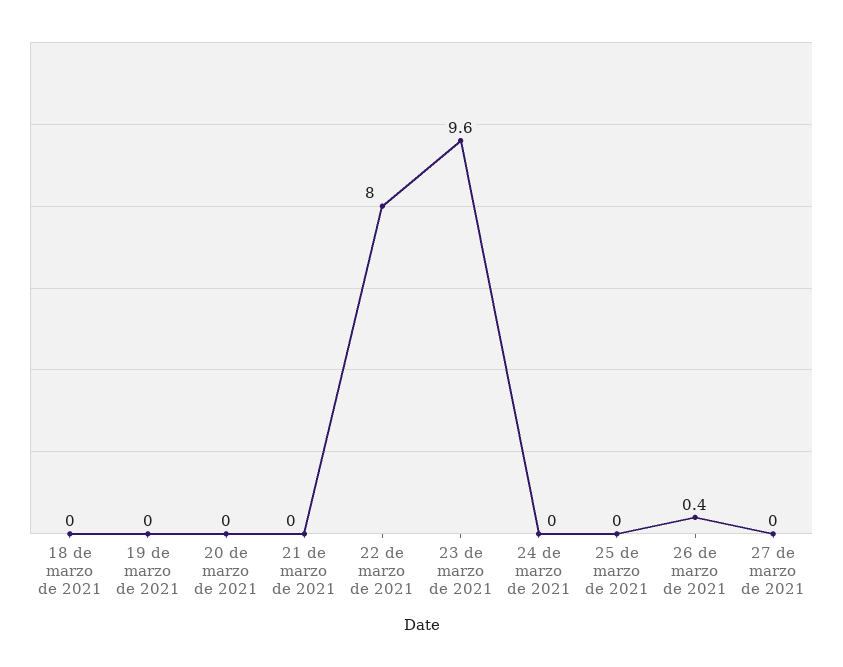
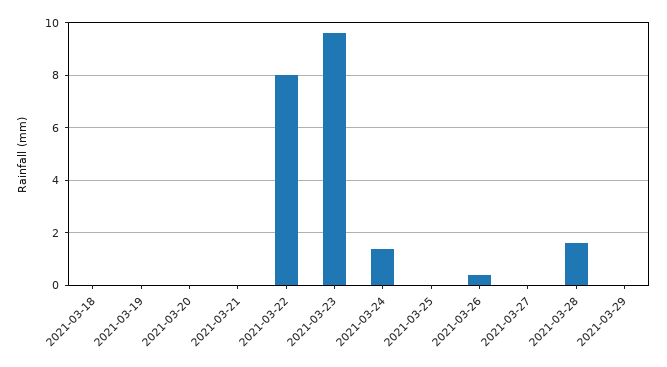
24 de marzo de 2021: 0 -> 1.5
2021-03-28: none -> 1.5
2021-03-29: none -> 0

